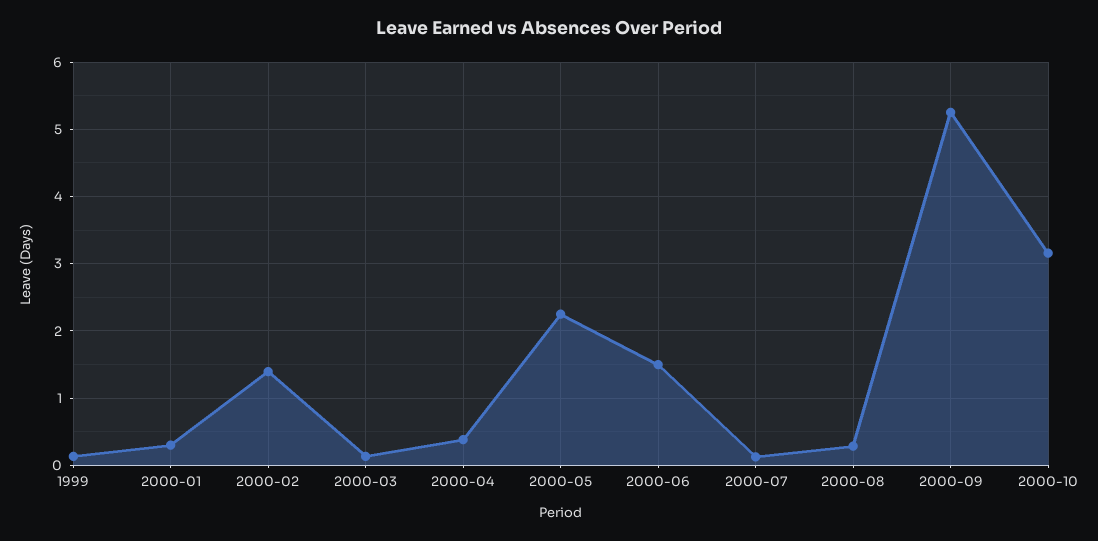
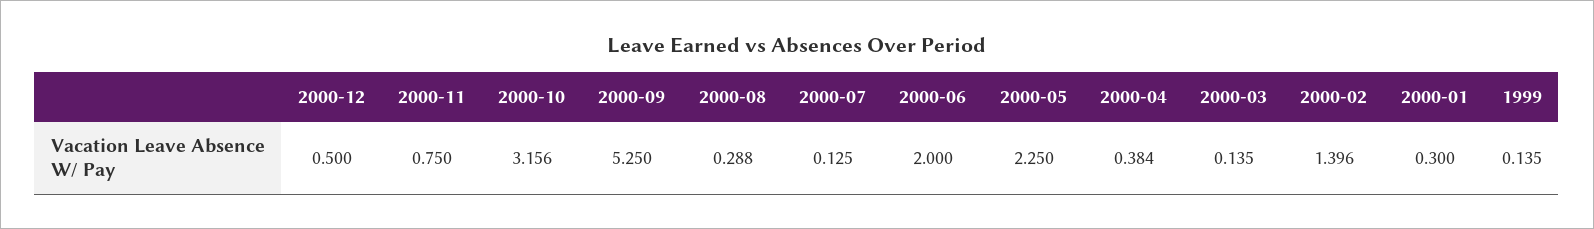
2000-06: 1.5 -> 2
2000-12: none -> 0.5
2000-11: none -> 0.75

